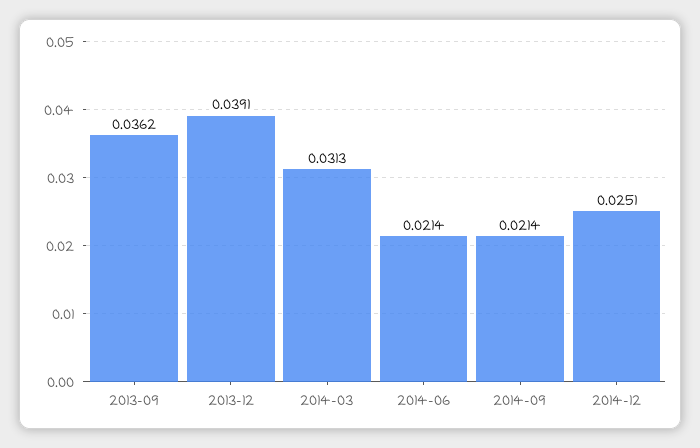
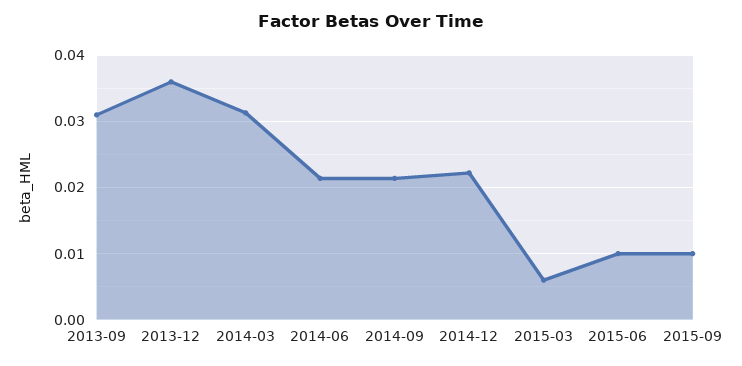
2013-09: 0.0362 -> 0.031
2013-12: 0.0391 -> 0.036
2014-12: 0.0251 -> 0.022
2015-03: none -> 0.006
2015-06: none -> 0.01
2015-09: none -> 0.01

